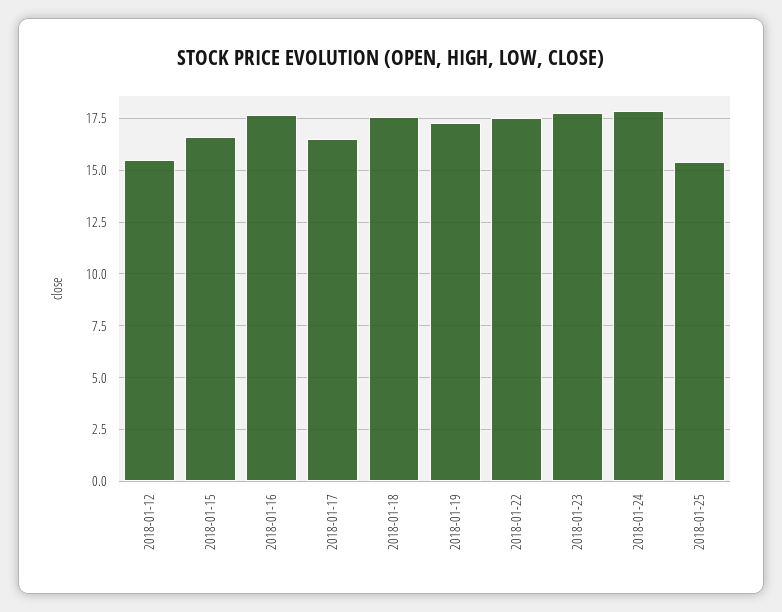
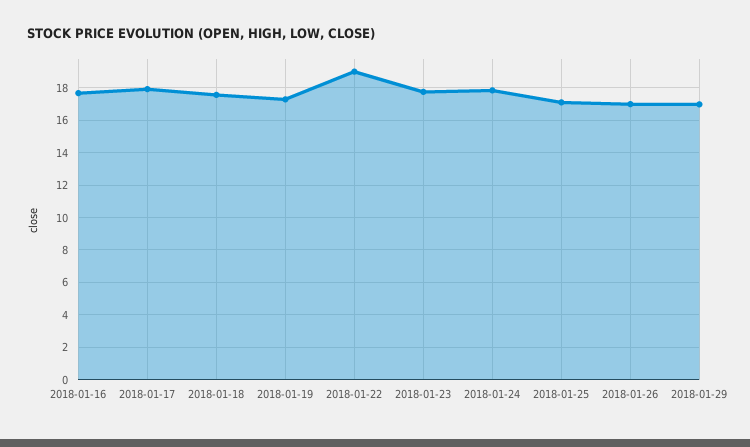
2018-01-12: 15.5 -> none
2018-01-15: 16.5 -> none
2018-01-17: 16.5 -> 18
2018-01-22: 17.5 -> 19
2018-01-25: 15.5 -> 17
2018-01-26: none -> 17
2018-01-29: none -> 17

